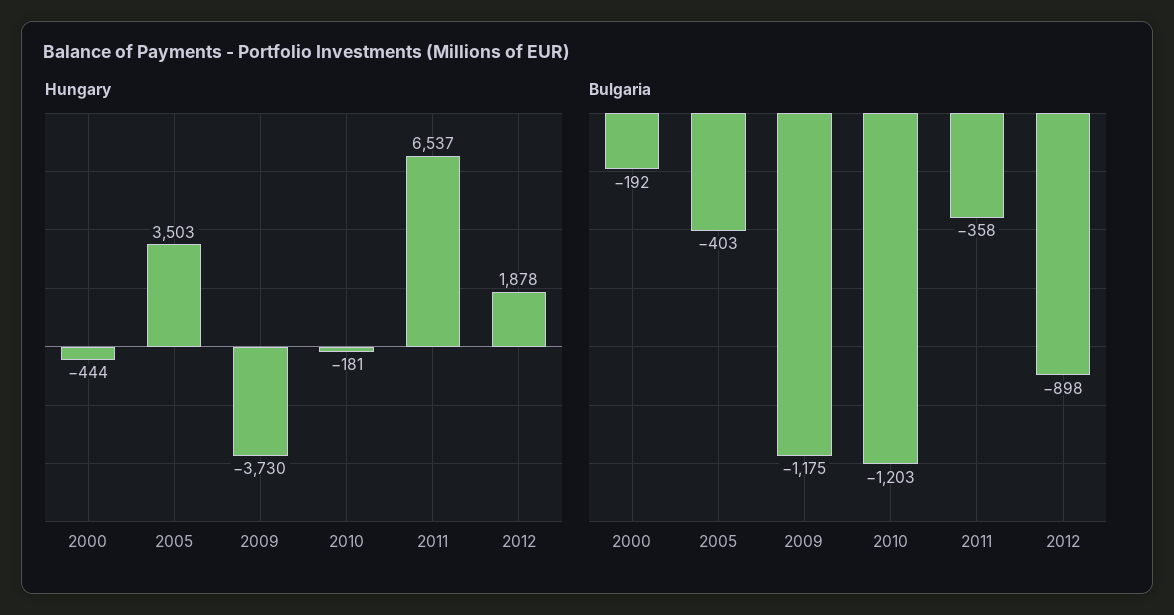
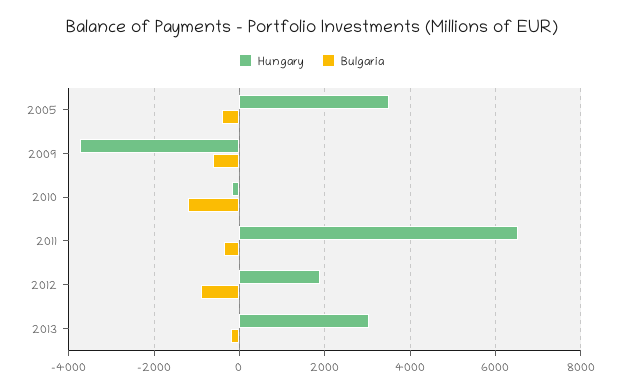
Hungary, 2000: -444 -> none
Bulgaria, 2000: -192 -> none
Bulgaria, 2009: -1175 -> -600
Hungary, 2013: none -> 3000
Bulgaria, 2013: none -> -200

